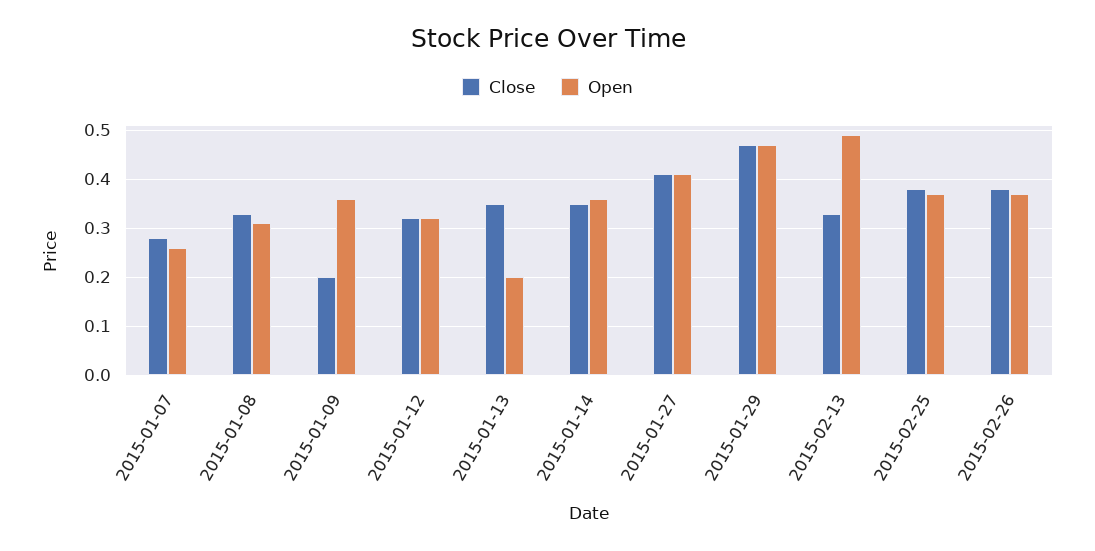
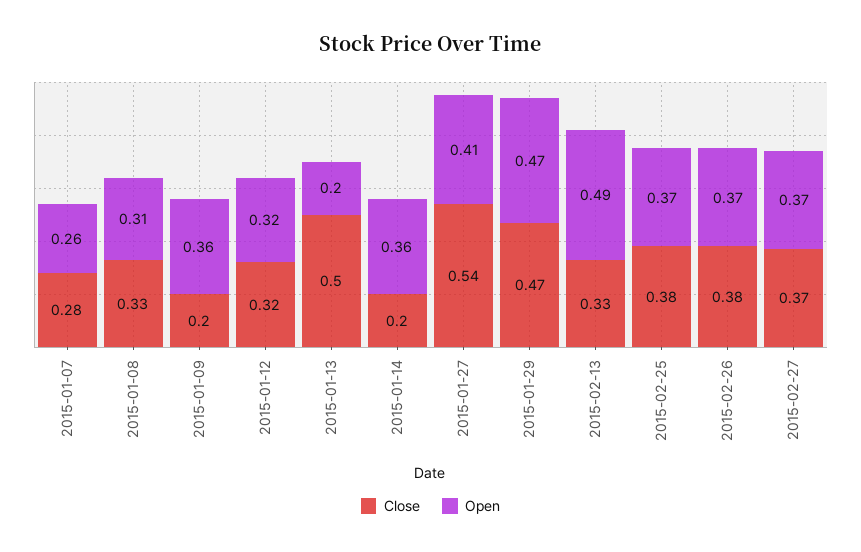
Close, 2015-01-13: 0.35 -> 0.5
Close, 2015-01-14: 0.35 -> 0.2
Close, 2015-01-27: 0.4 -> 0.54
Close, 2015-02-27: none -> 0.37
Open, 2015-02-27: none -> 0.37

